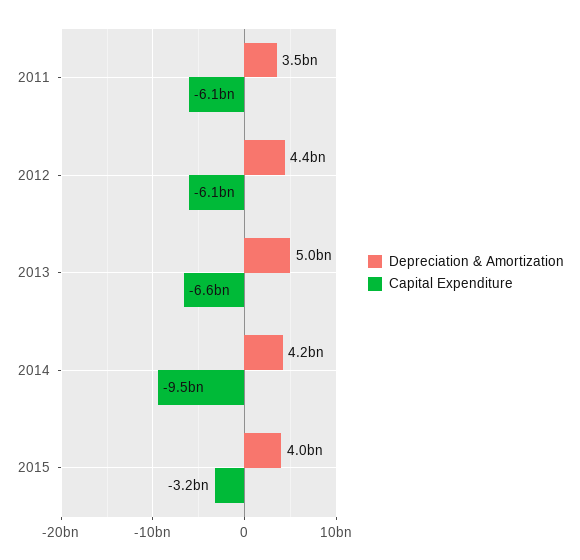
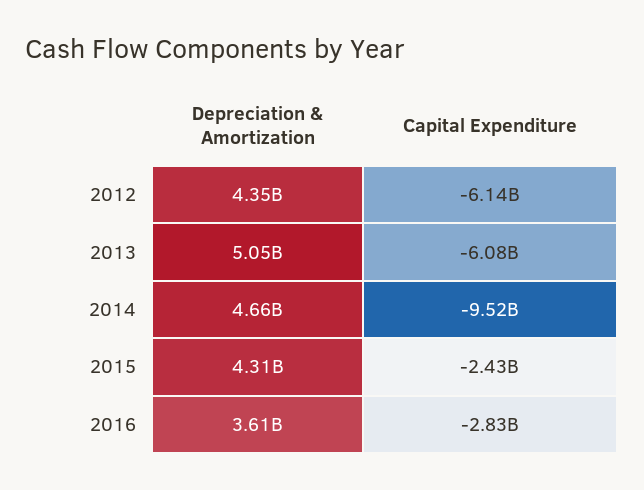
Depreciation & Amortization, 2011: 3500000000 -> none
Capital Expenditure, 2011: -6100000000 -> none
Capital Expenditure, 2013: -6600000000 -> -6080000000
Depreciation & Amortization, 2014: 4200000000 -> 4660000000
Depreciation & Amortization, 2015: 4000000000 -> 4310000000
Capital Expenditure, 2015: -3200000000 -> -2430000000
Depreciation & Amortization, 2016: none -> 3610000000
Capital Expenditure, 2016: none -> -2830000000

